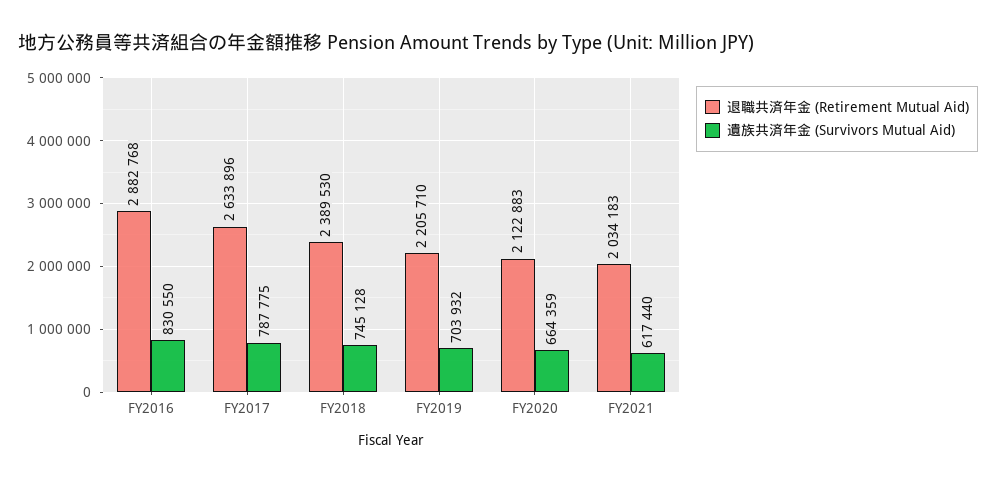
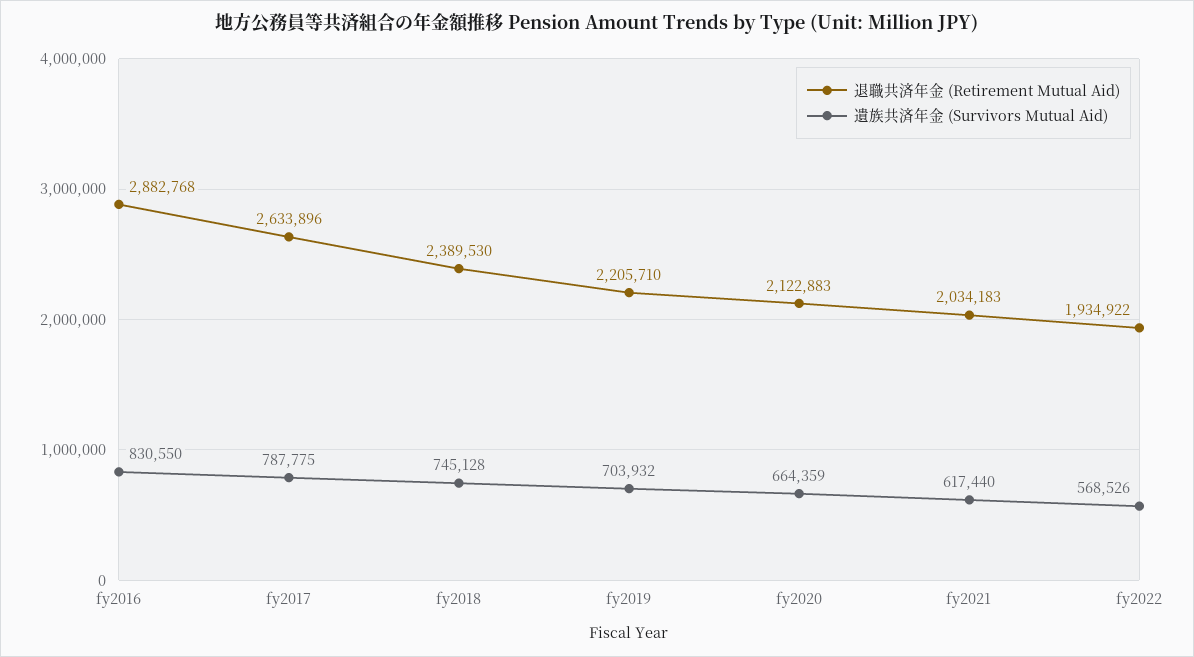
退職共済年金 (Retirement Mutual Aid), fy2022: none -> 1934922
遺族共済年金 (Survivors Mutual Aid), fy2022: none -> 568526

